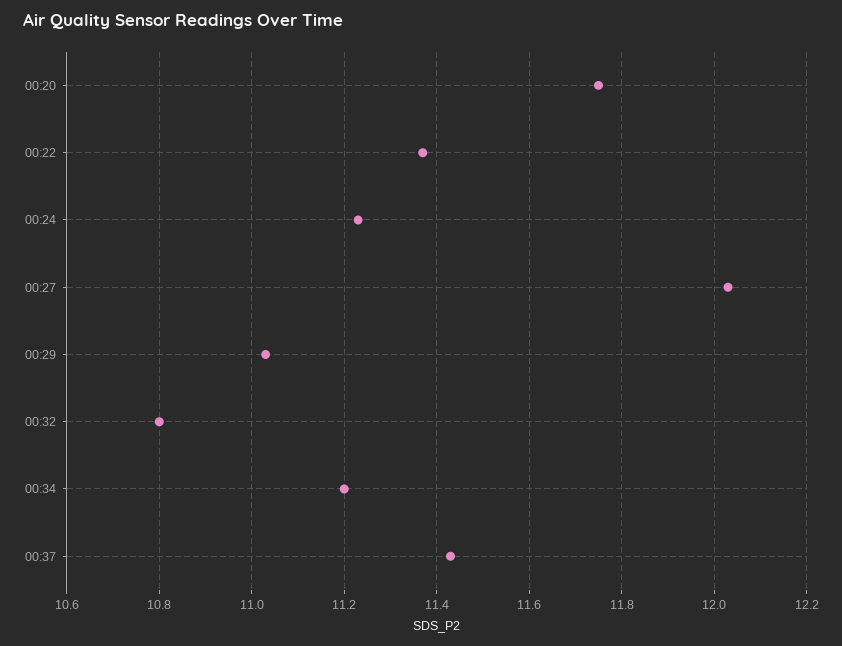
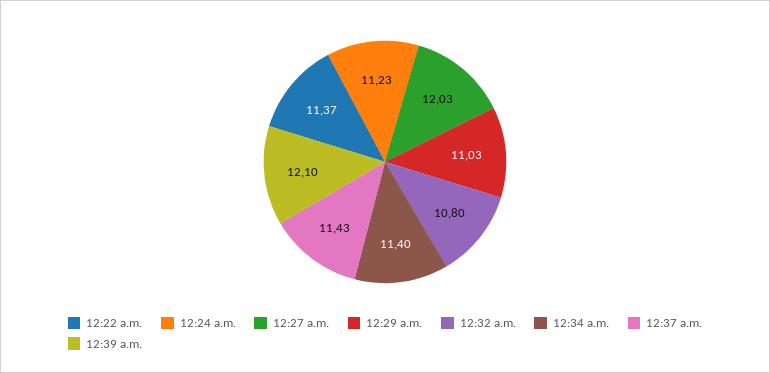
00:20: 11.75 -> none
00:34: 11.2 -> 11.4
12:39 a.m.: none -> 12.1

